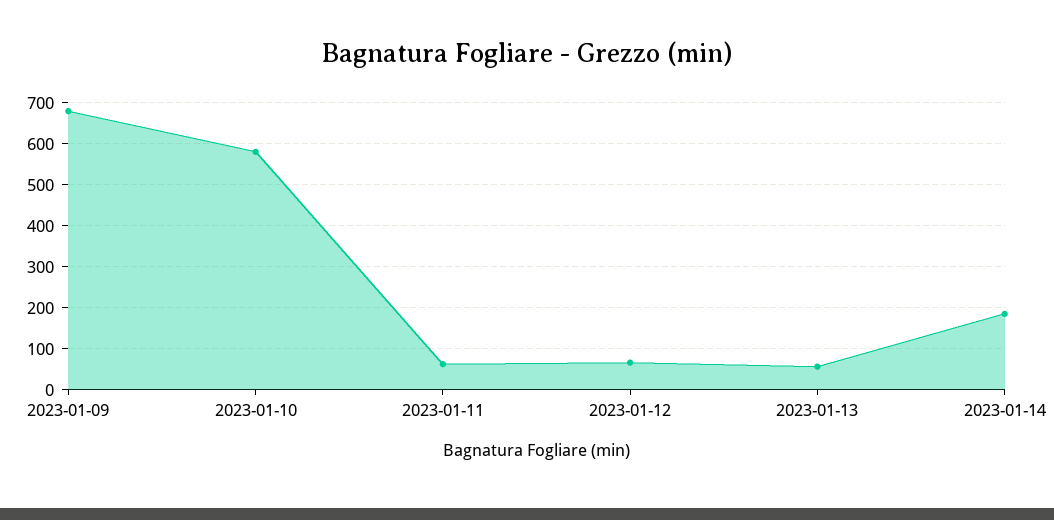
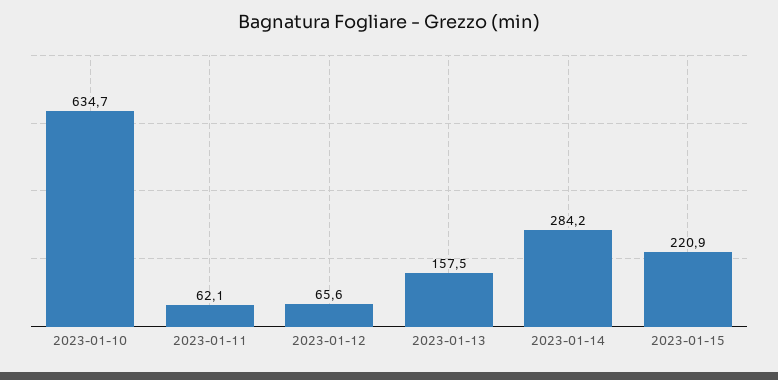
2023-01-09: 680 -> none
2023-01-10: 580 -> 634.7
2023-01-13: 60 -> 157.5
2023-01-14: 180 -> 284.2
2023-01-15: none -> 220.9

